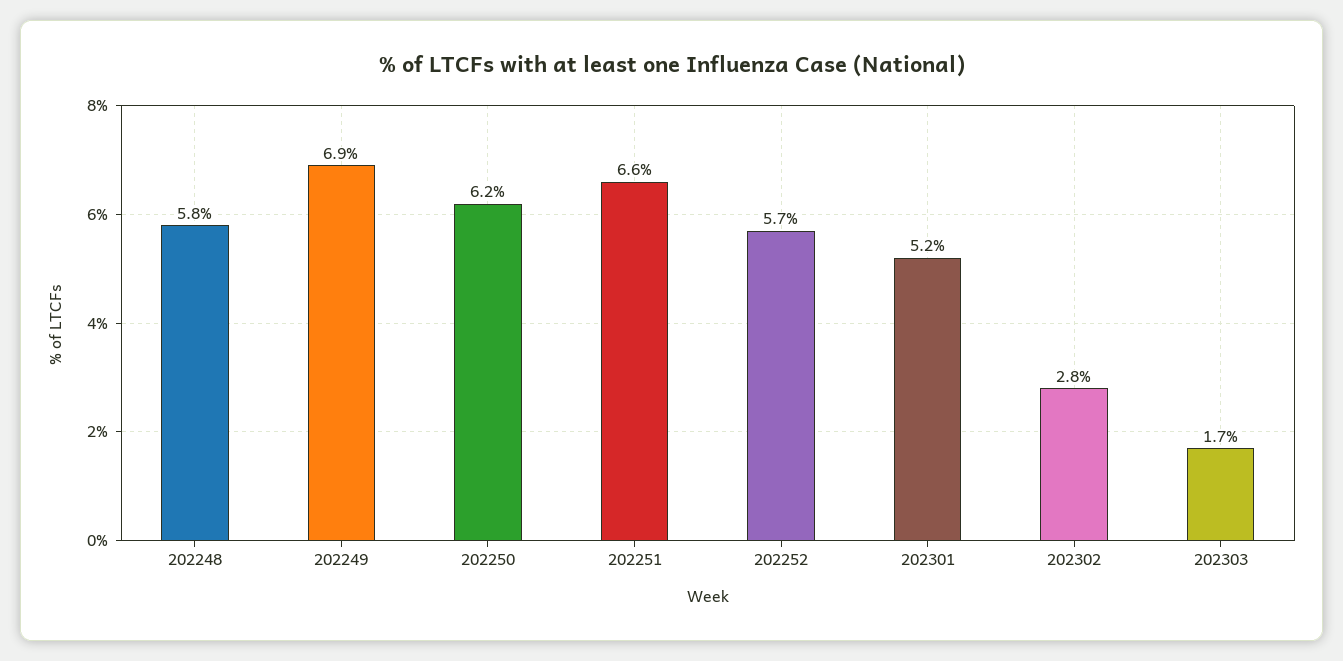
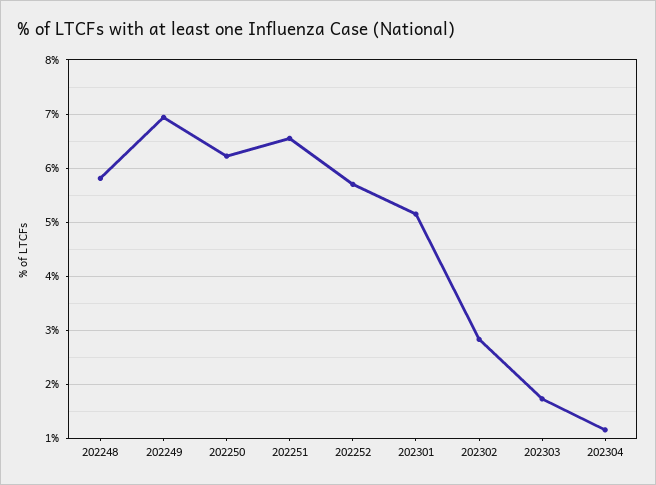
202304: none -> 1.2

